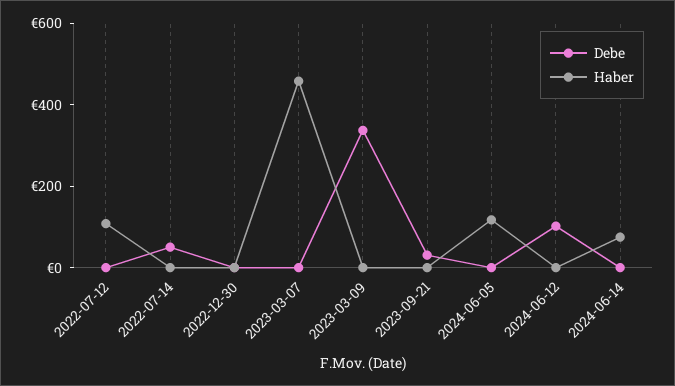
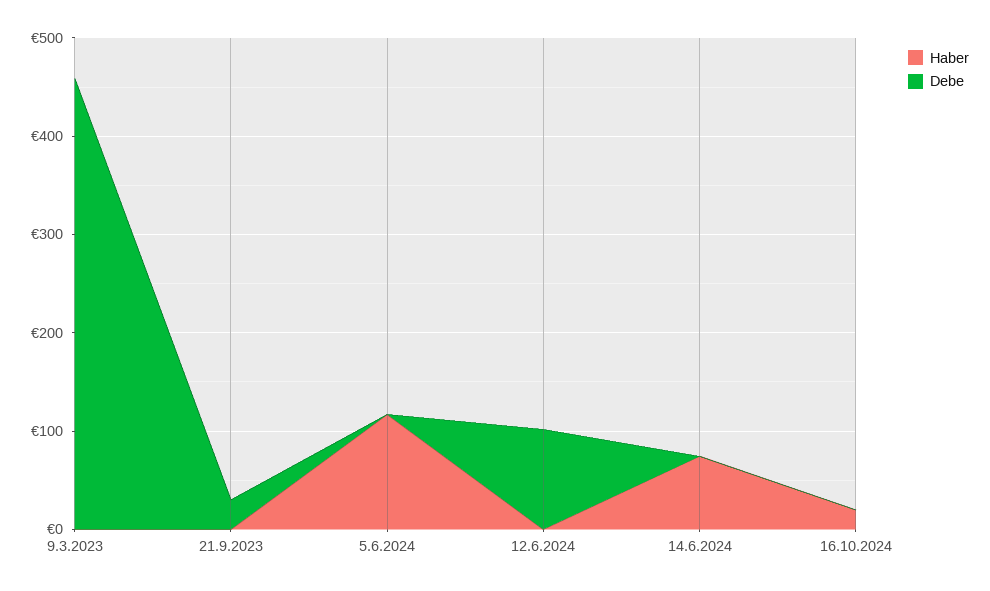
Debe, 2022-07-12: 0 -> none
Haber, 2022-07-12: 100 -> none
Debe, 2022-07-14: 50 -> none
Haber, 2022-07-14: 0 -> none
Debe, 2022-12-30: 0 -> none
Haber, 2022-12-30: 0 -> none
Debe, 2023-03-07: 0 -> none
Haber, 2023-03-07: 450 -> none
Debe, 2023-03-09: 350 -> 460
Haber, 16.10.2024: none -> 20
Debe, 16.10.2024: none -> 0

